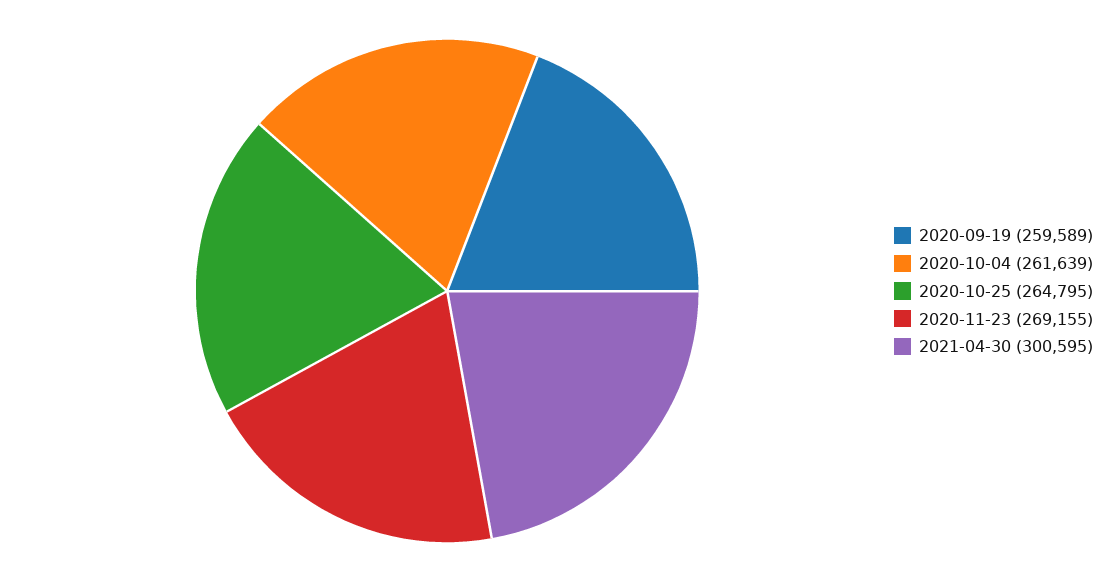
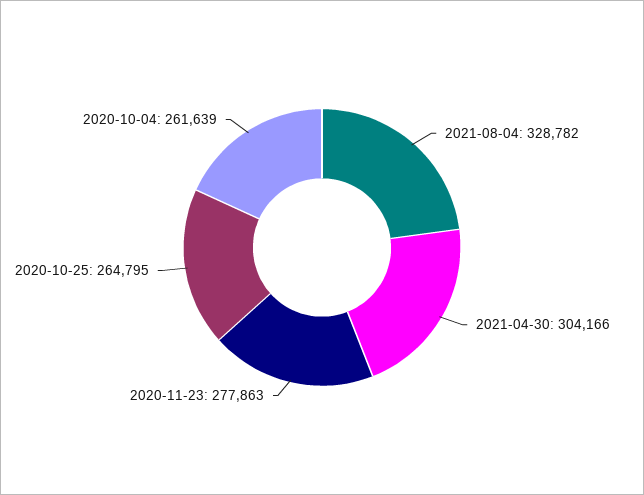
2020-09-19: 259589 -> none
2020-11-23: 269155 -> 277863
2021-04-30: 300595 -> 304166
2021-08-04: none -> 328782

